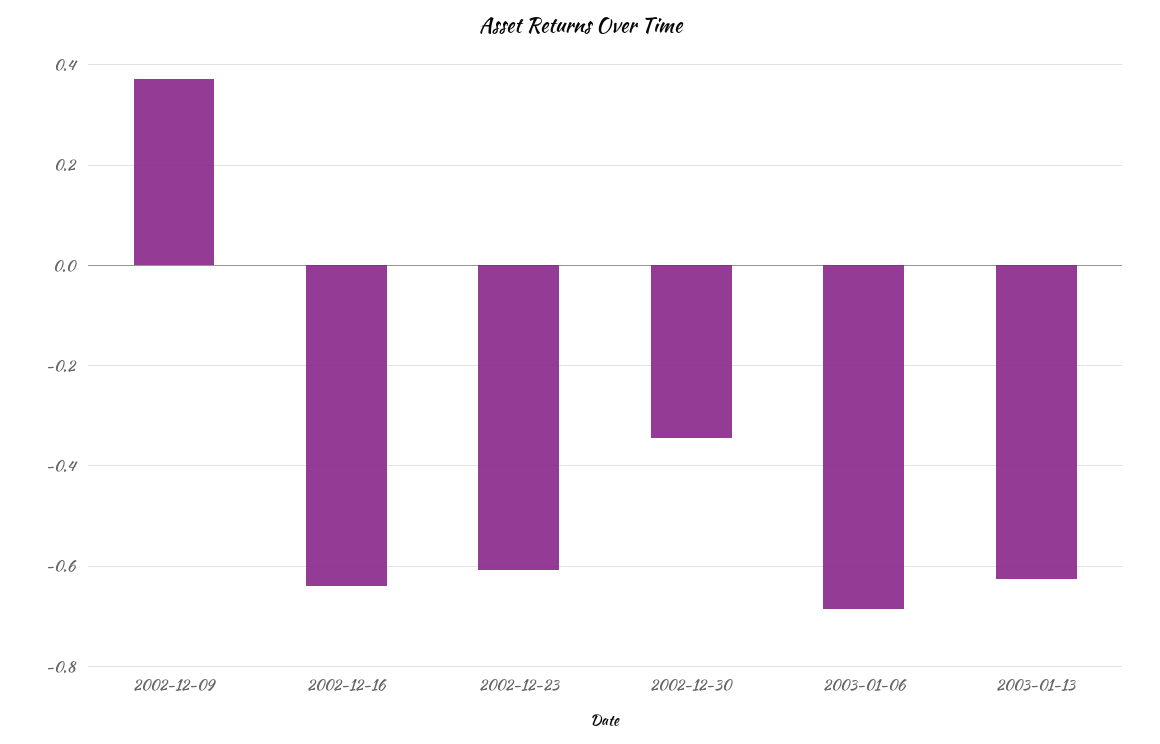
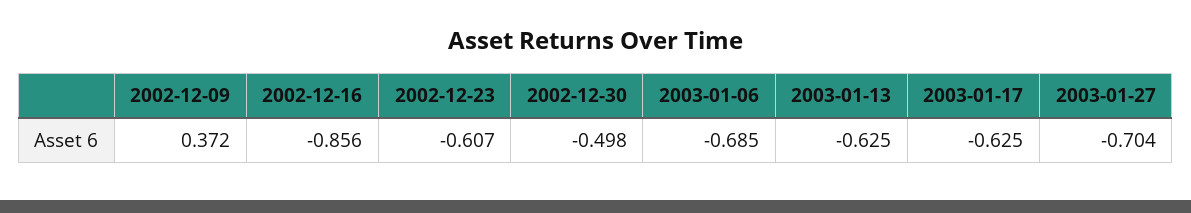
2002-12-16: -0.64 -> -0.856
2002-12-30: -0.34 -> -0.498
2003-01-17: none -> -0.625
2003-01-27: none -> -0.704

